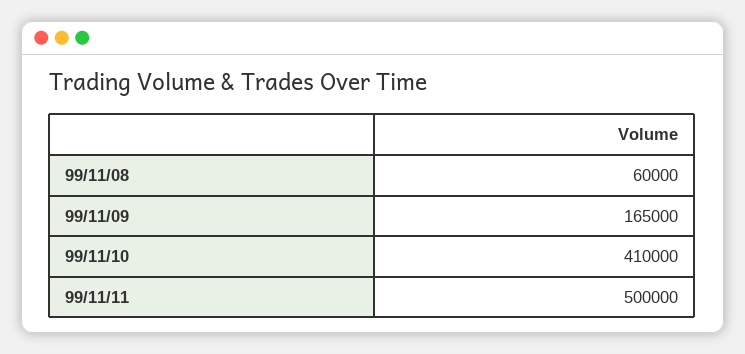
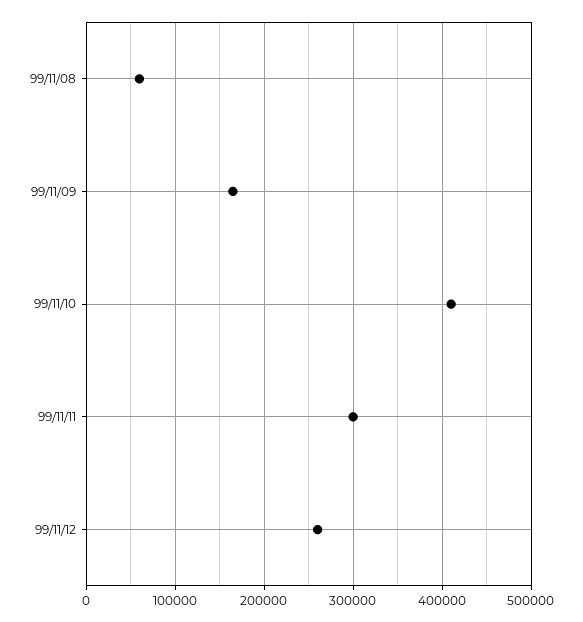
99/11/11: 500000 -> 300000
99/11/12: none -> 260000

